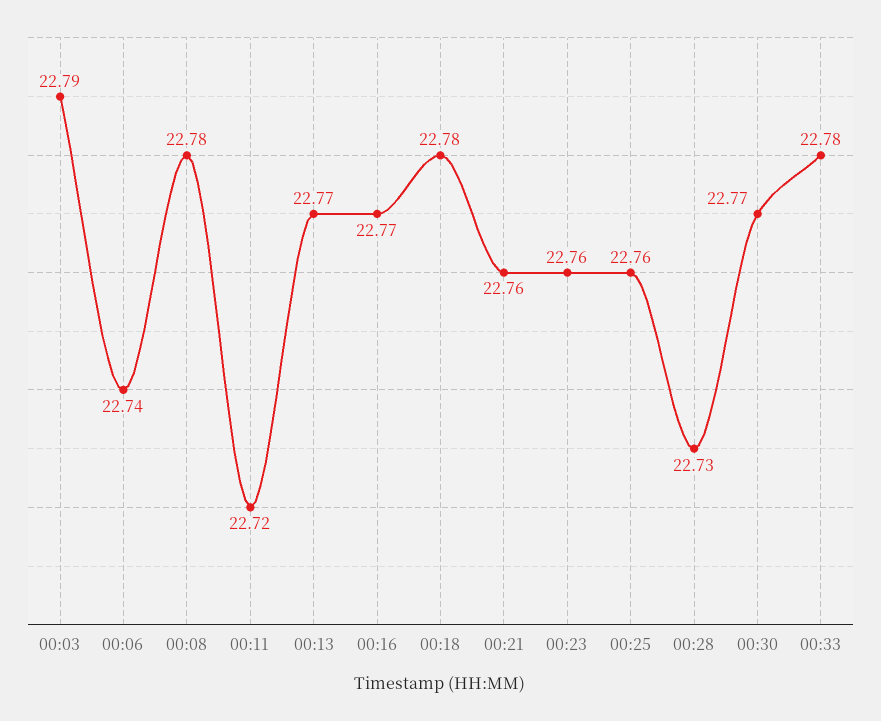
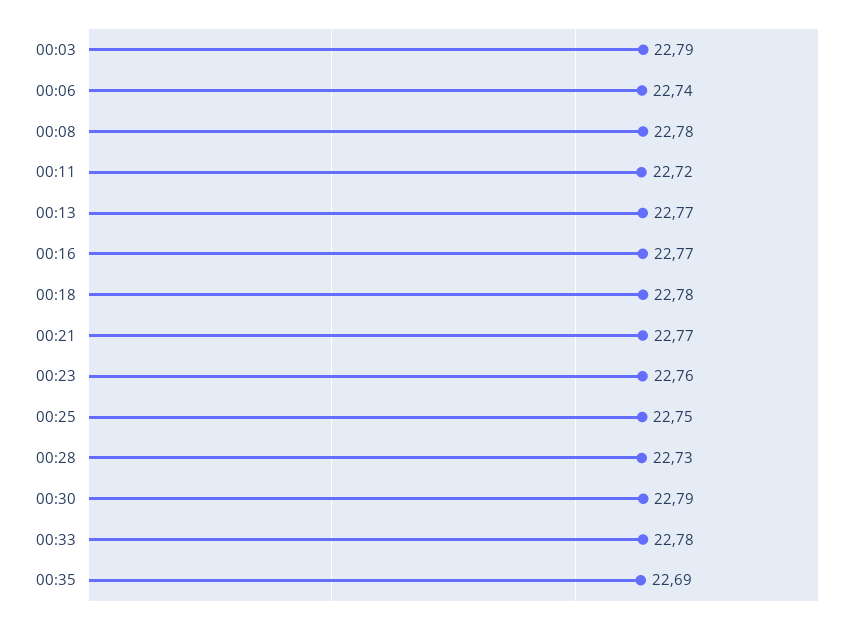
00:21: 22.76 -> 22.77
00:25: 22.76 -> 22.75
00:30: 22.77 -> 22.79
00:35: none -> 22.69

